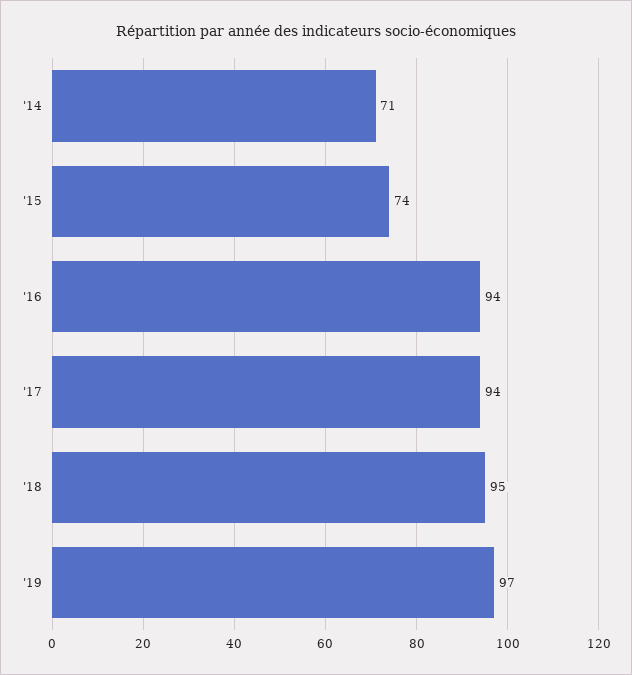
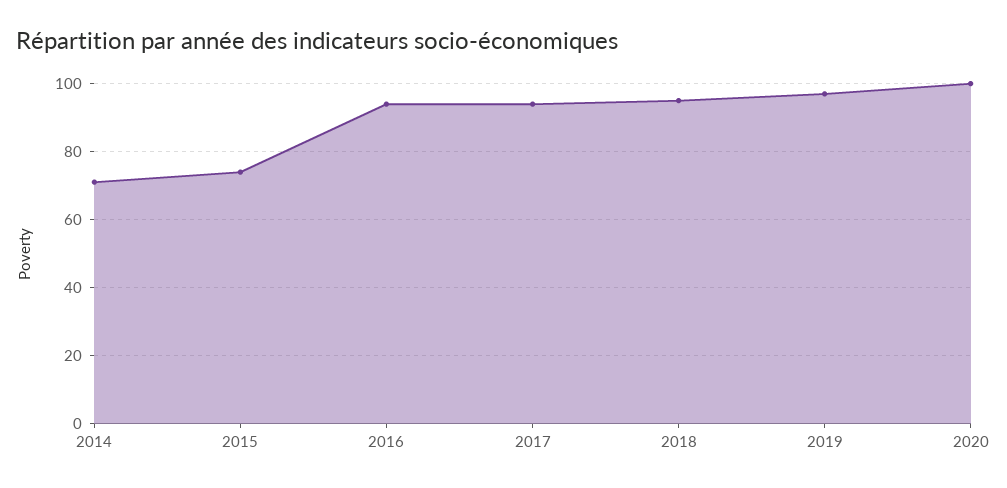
2020: none -> 100

